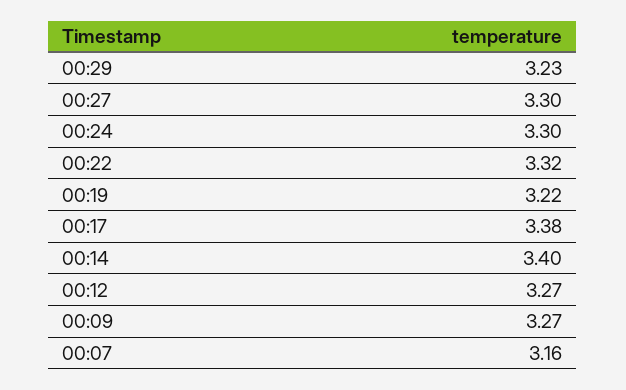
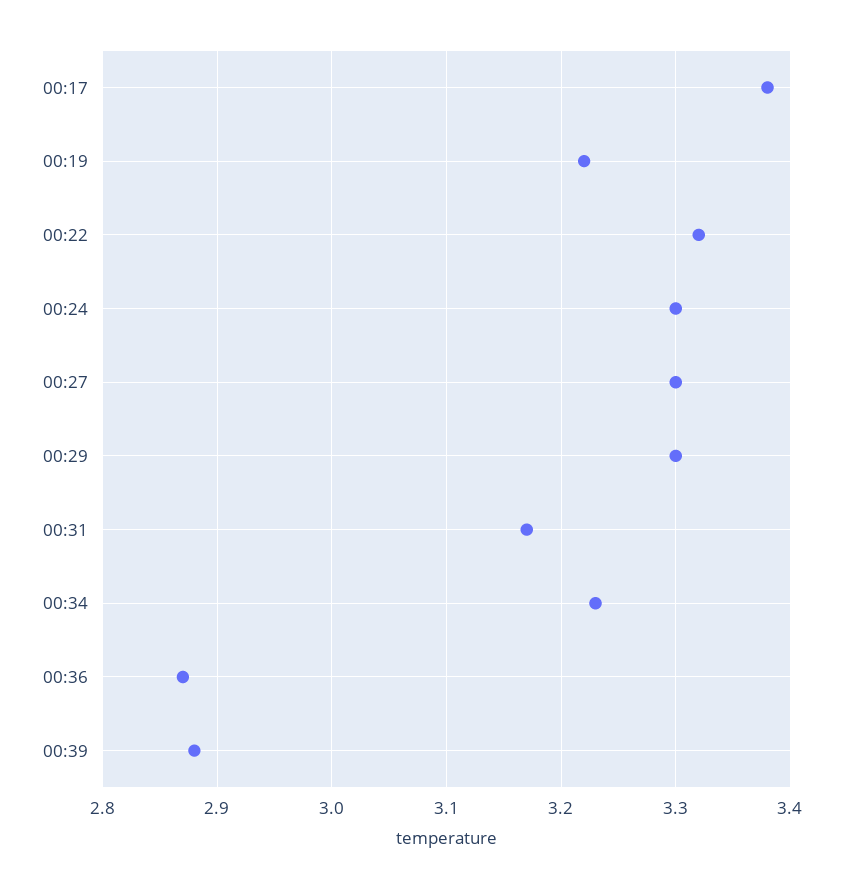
00:29: 3.23 -> 3.3
00:14: 3.4 -> none
00:12: 3.27 -> none
00:09: 3.27 -> none
00:07: 3.16 -> none
00:31: none -> 3.17
00:34: none -> 3.23
00:36: none -> 2.87
00:39: none -> 2.88

